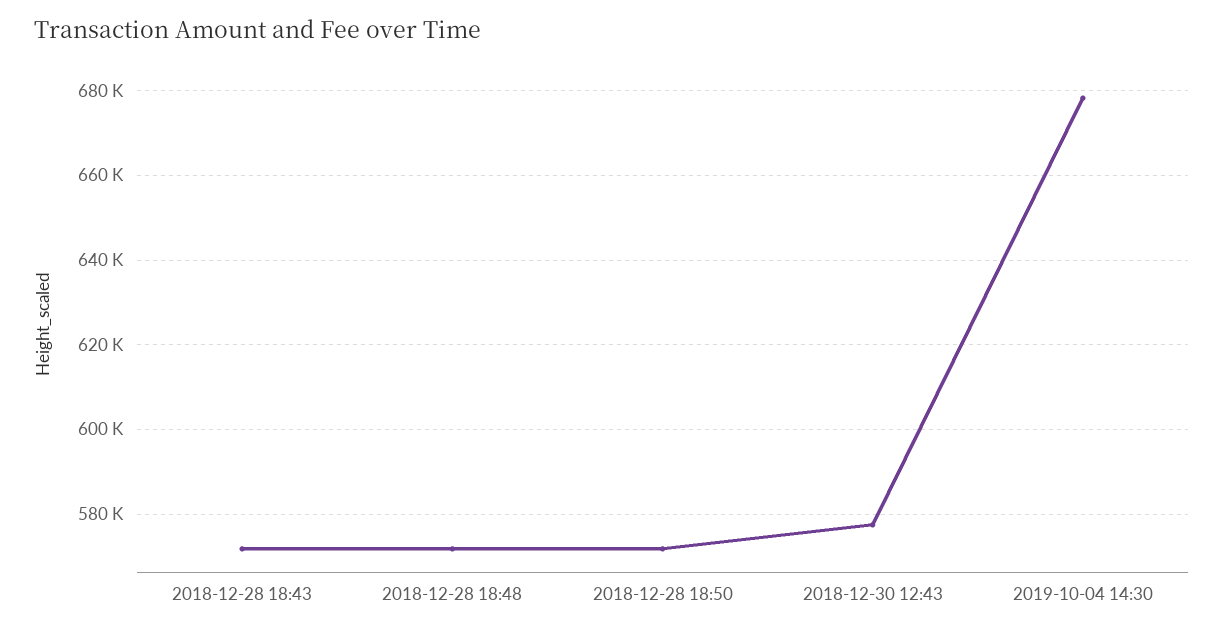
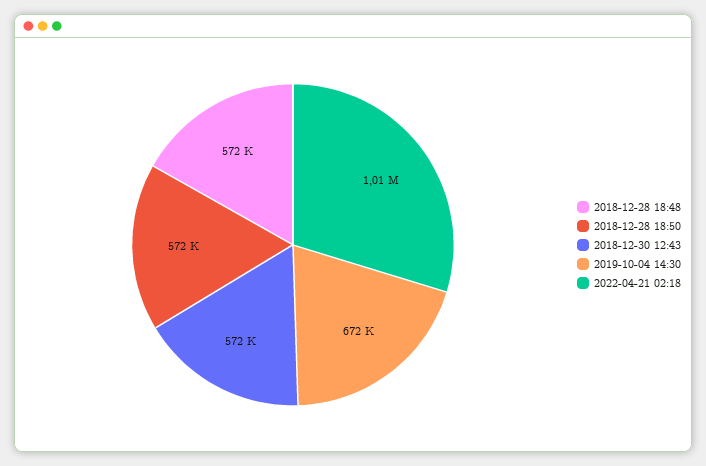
2018-12-28 18:43: 572000 -> none
2018-12-30 12:43: 578000 -> 572000
2019-10-04 14:30: 678000 -> 672000
2022-04-21 02:18: none -> 1010000

